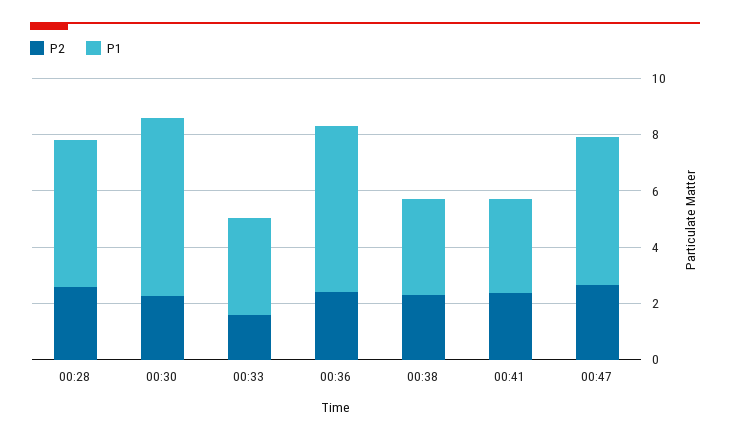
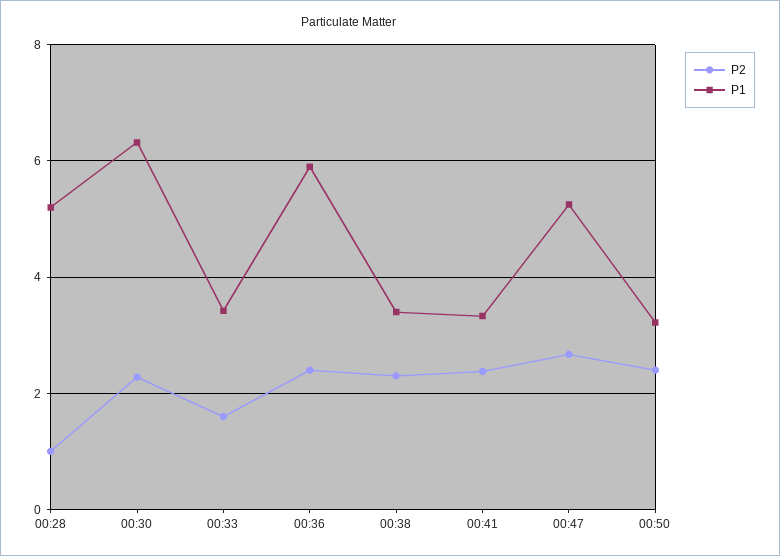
P2, 00:28: 2.5 -> 1
P2, 00:50: none -> 2.4
P1, 00:50: none -> 3.2

